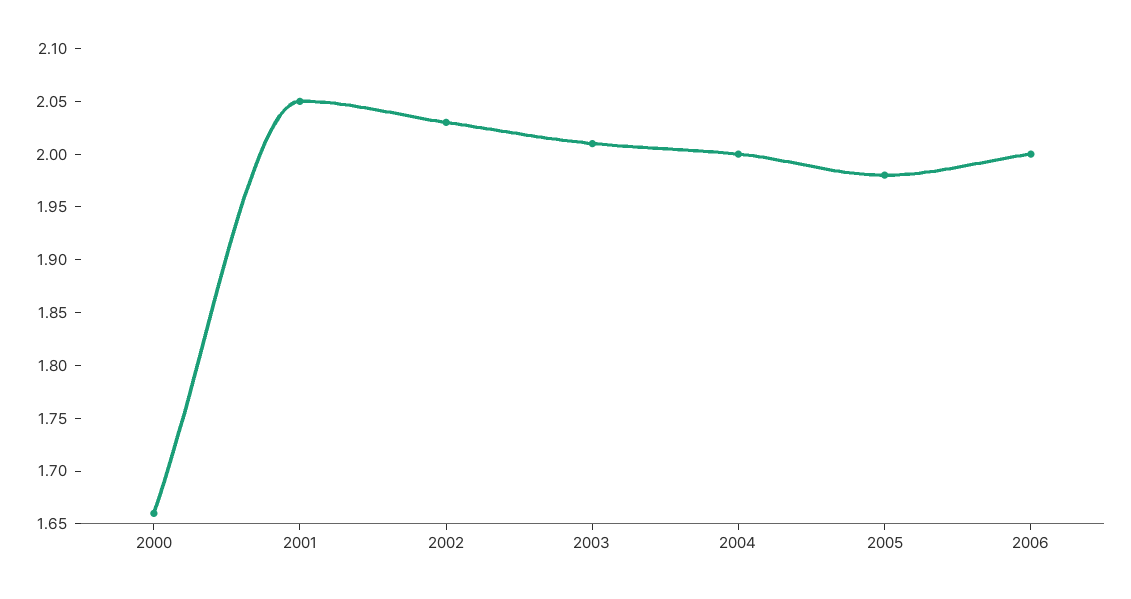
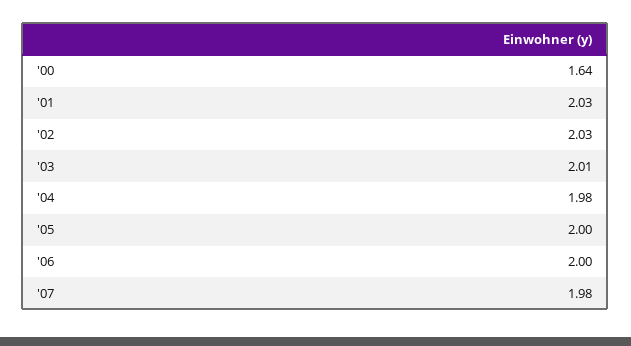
2000: 1.66 -> 1.64
2001: 2.05 -> 2.03
2004: 2 -> 1.98
2005: 1.98 -> 2
'07: none -> 1.98

